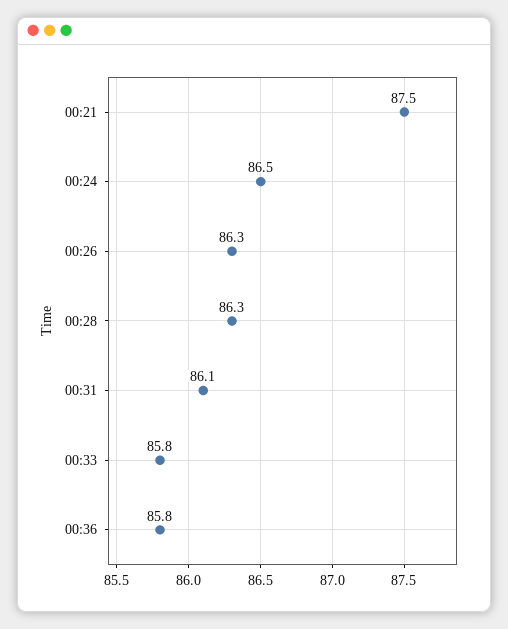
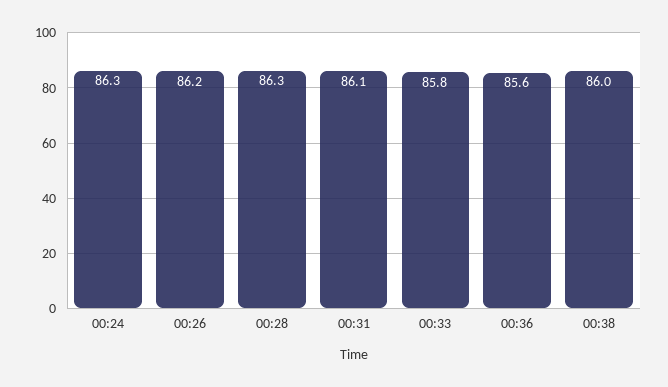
00:21: 87.5 -> none
00:24: 86.5 -> 86.3
00:26: 86.3 -> 86.2
00:36: 85.8 -> 85.6
00:38: none -> 86

